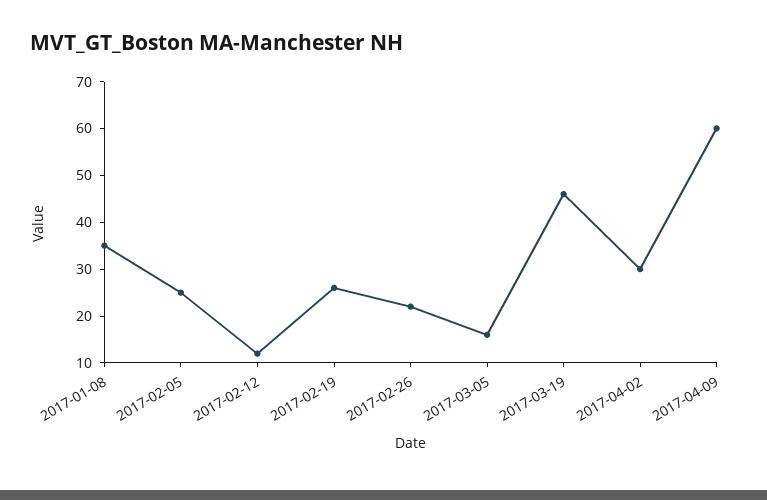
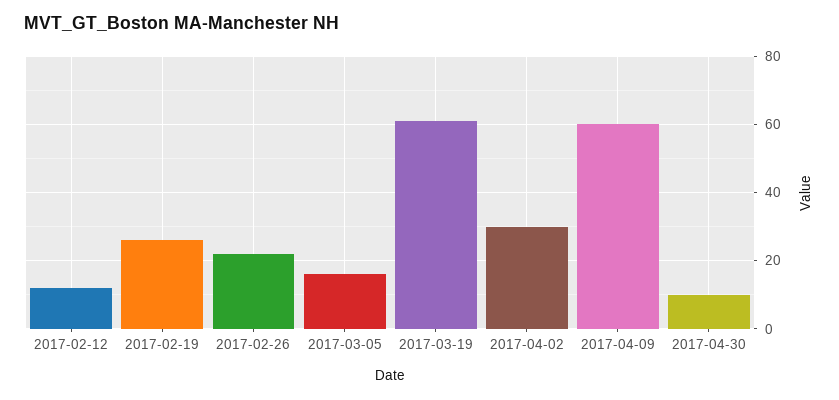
2017-01-08: 35 -> none
2017-02-05: 25 -> none
2017-03-19: 45 -> 60
2017-04-30: none -> 10

